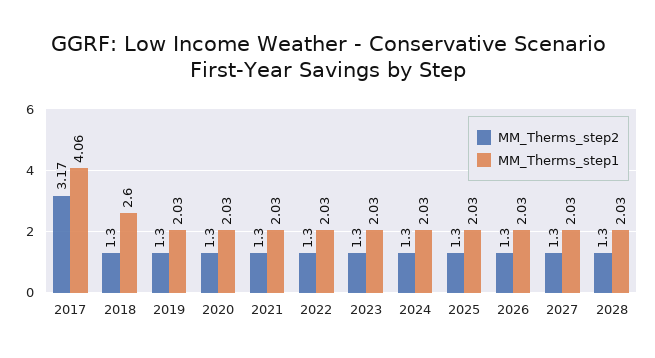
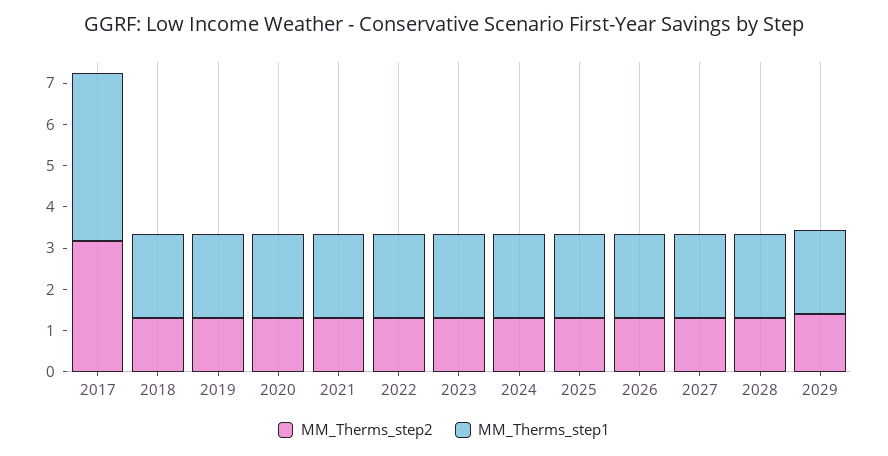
MM_Therms_step1, 2018: 2.6 -> 2
MM_Therms_step2, 2029: none -> 1.4
MM_Therms_step1, 2029: none -> 2

